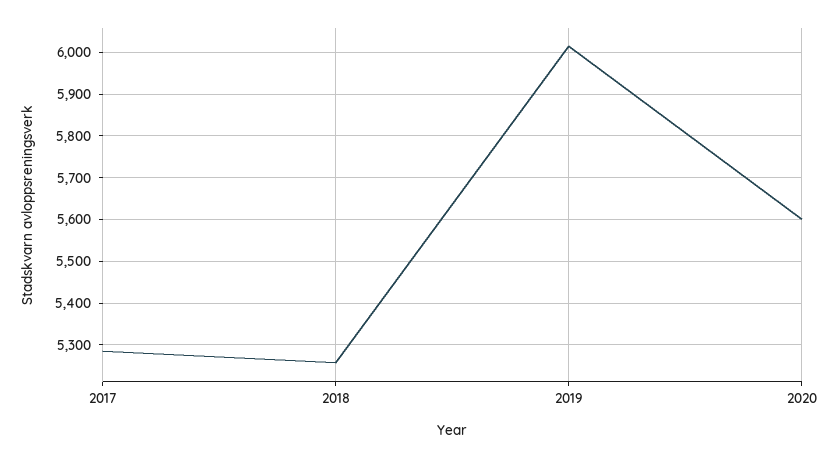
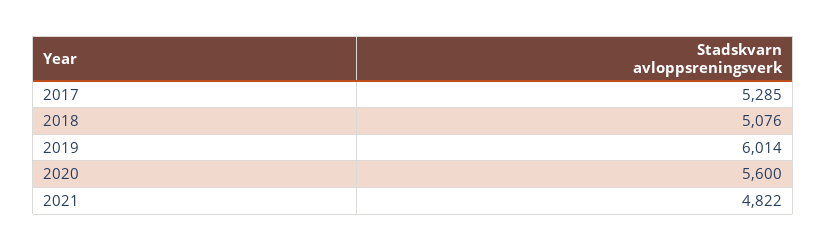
2018: 5260 -> 5076
2021: none -> 4822

